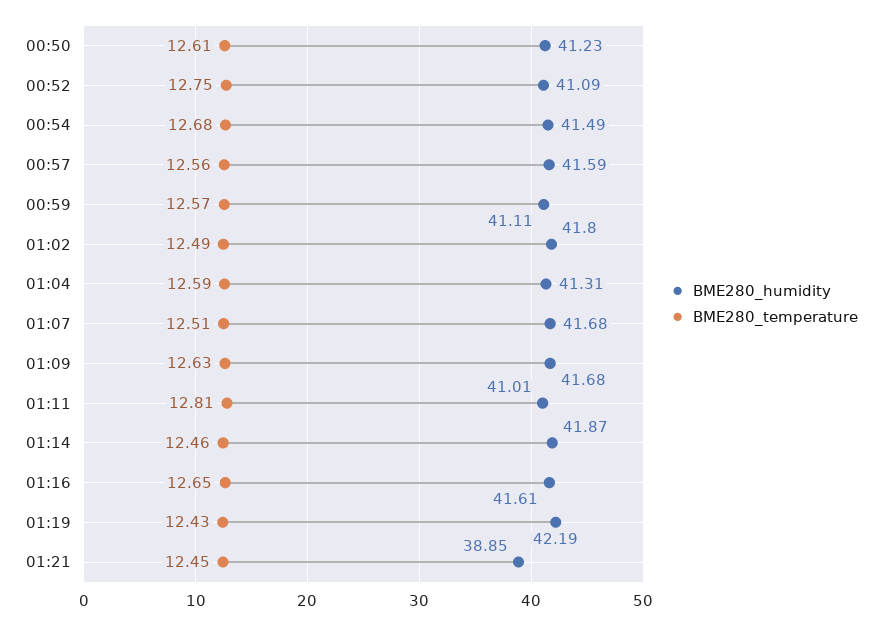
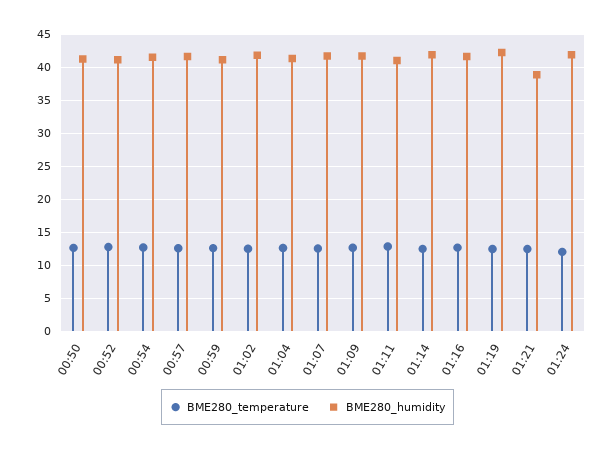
BME280_temperature, 01:24: none -> 12
BME280_humidity, 01:24: none -> 42

